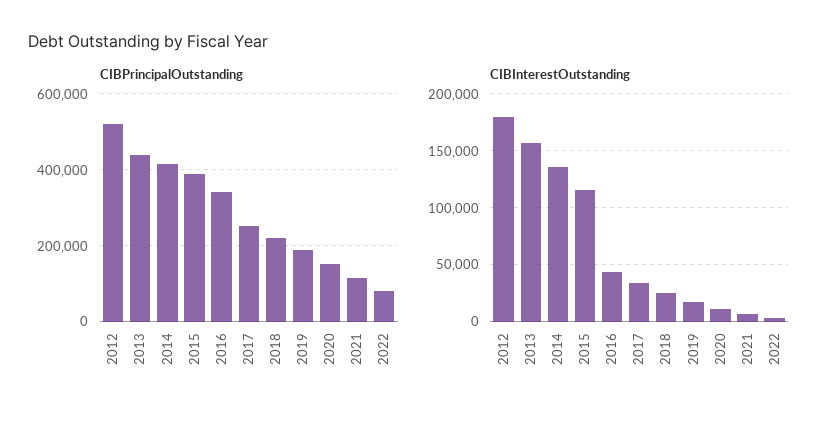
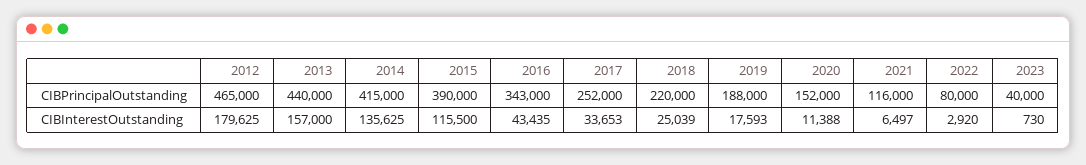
CIBPrincipalOutstanding, 2012: 520000 -> 465000
CIBPrincipalOutstanding, 2023: none -> 40000
CIBInterestOutstanding, 2023: none -> 730

